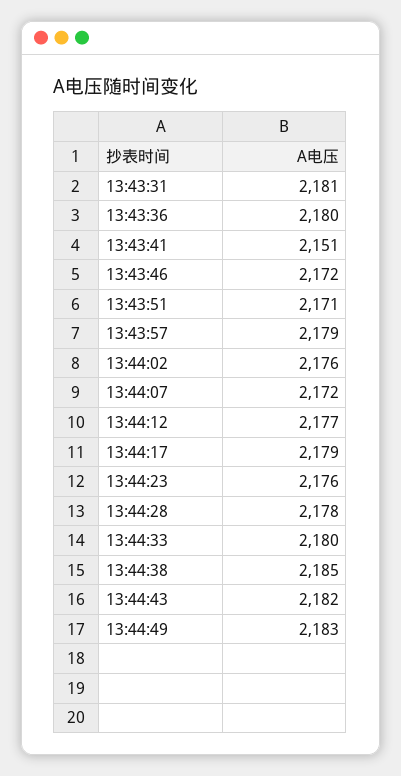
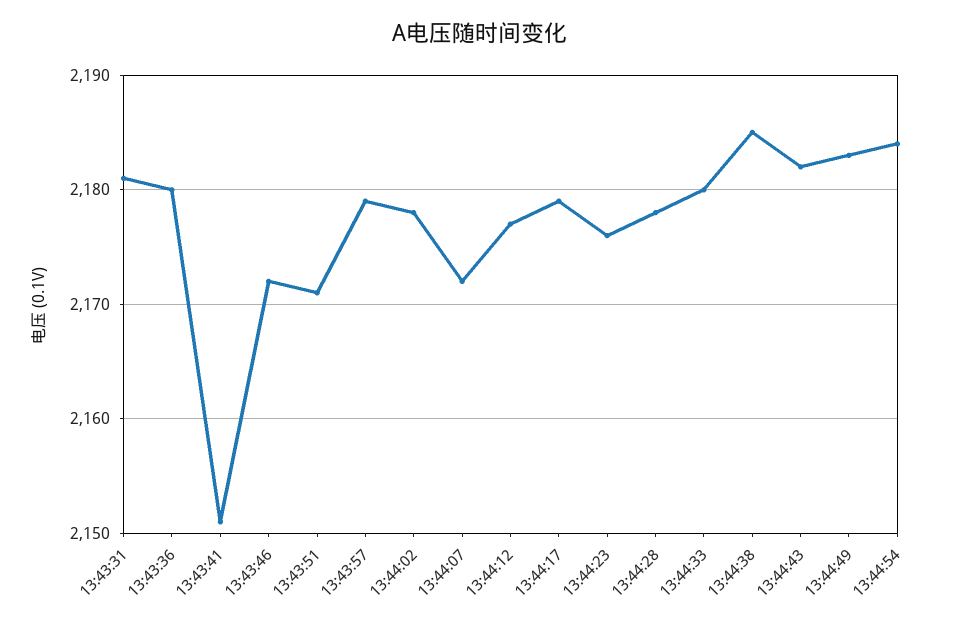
13:44:02: 2176 -> 2178
13:44:54: none -> 2184

